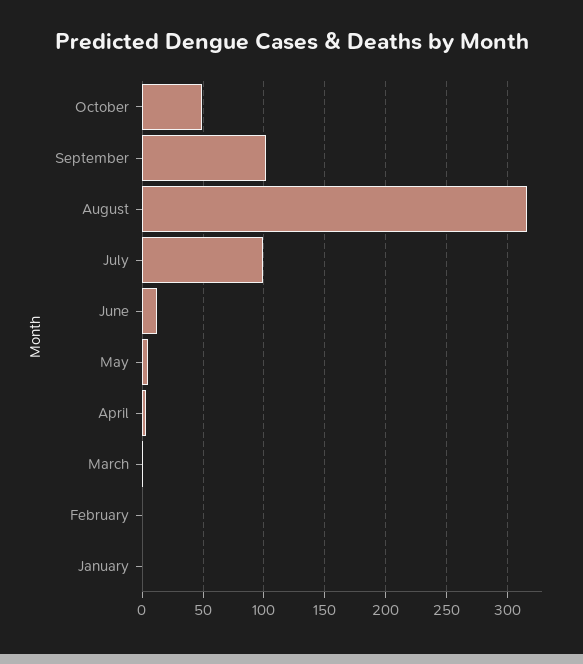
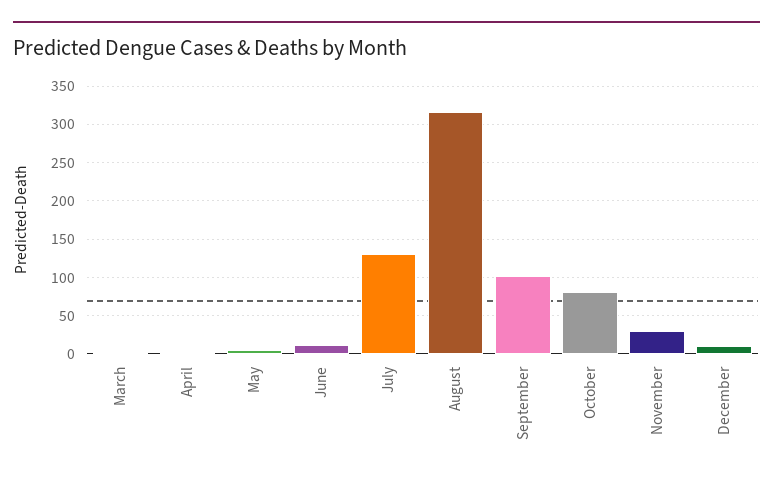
October: 50 -> 80
July: 100 -> 130
February: 0 -> none
January: 0 -> none
November: none -> 30
December: none -> 10

